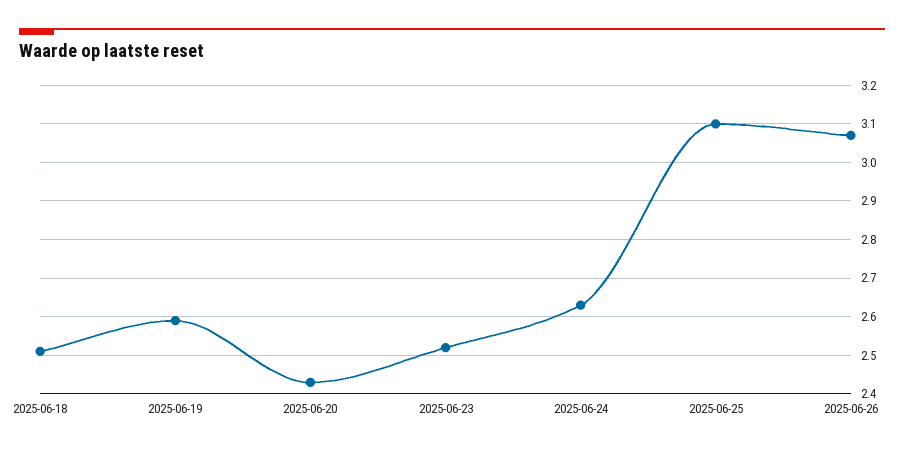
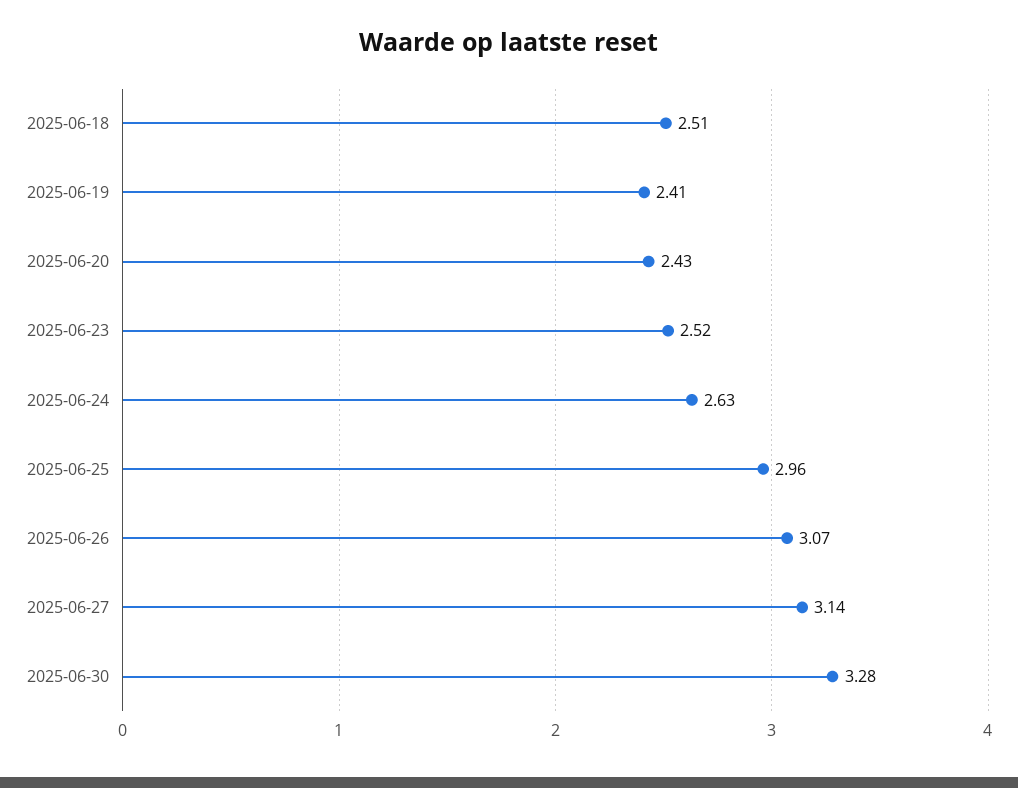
2025-06-19: 2.6 -> 2.41
2025-06-25: 3.1 -> 2.96
2025-06-27: none -> 3.14
2025-06-30: none -> 3.28

